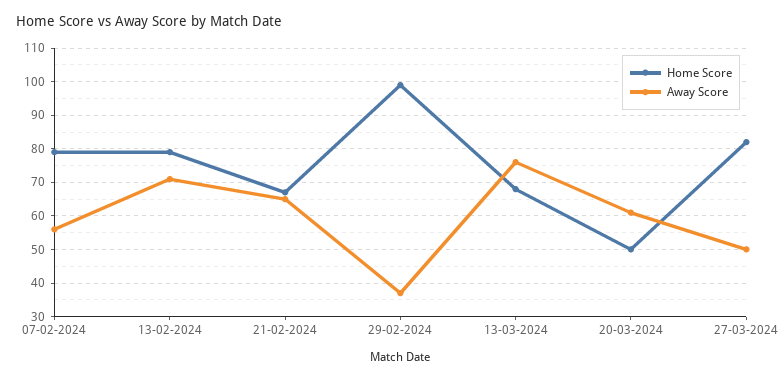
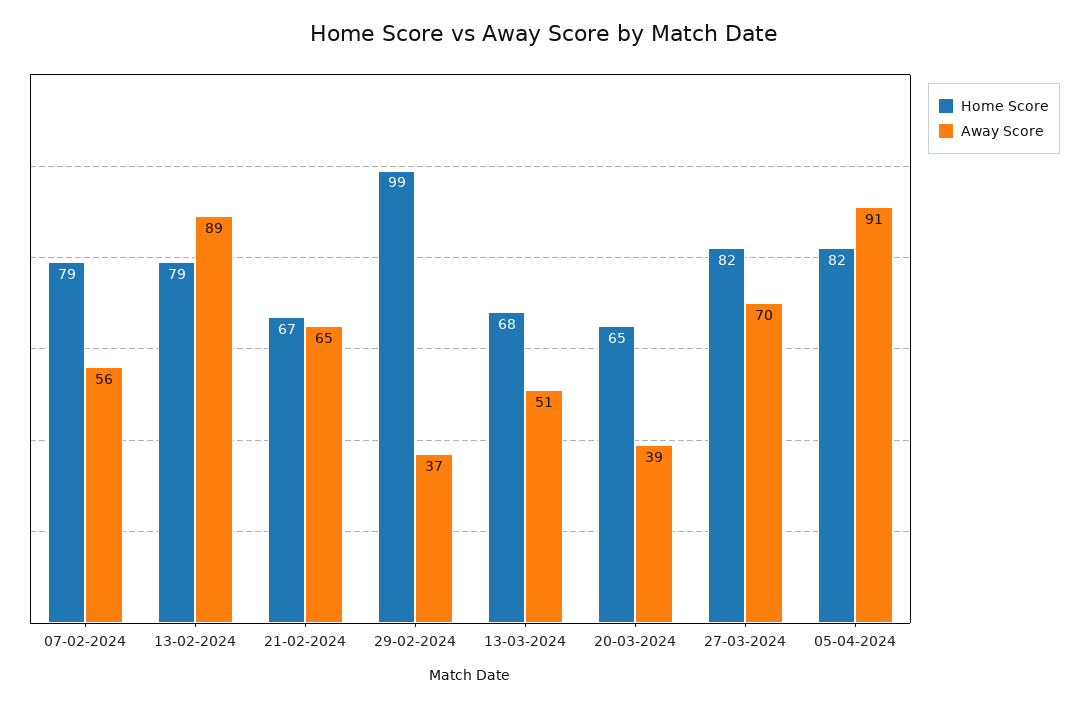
Away Score, 13-02-2024: 70 -> 89
Away Score, 13-03-2024: 75 -> 51
Home Score, 20-03-2024: 50 -> 65
Away Score, 20-03-2024: 60 -> 39
Away Score, 27-03-2024: 50 -> 70
Home Score, 05-04-2024: none -> 82
Away Score, 05-04-2024: none -> 91

